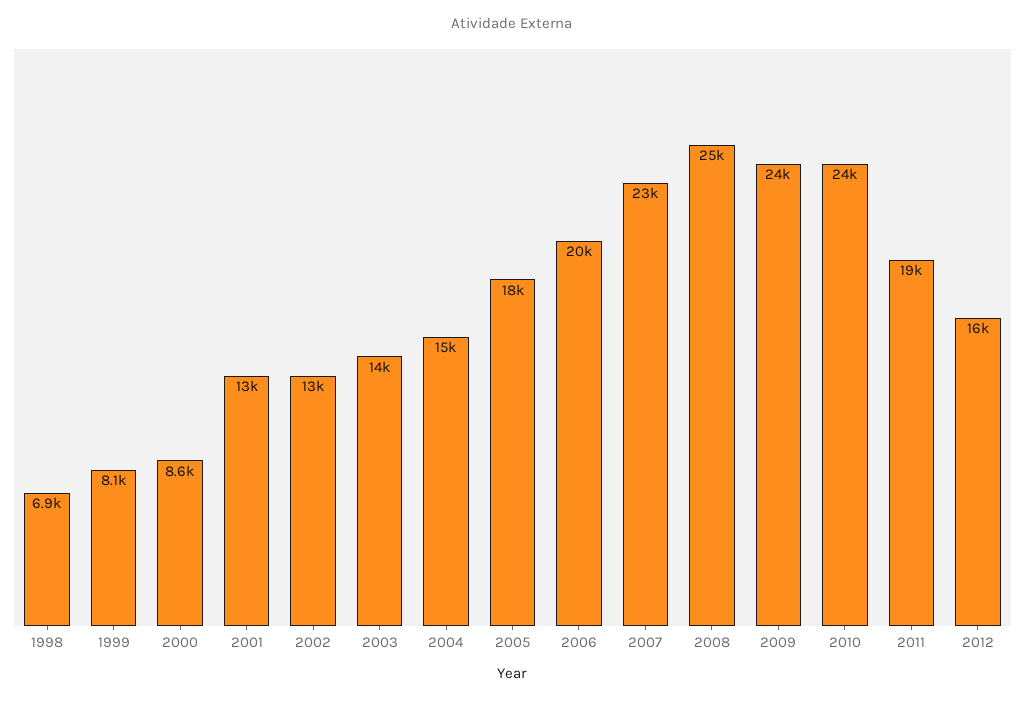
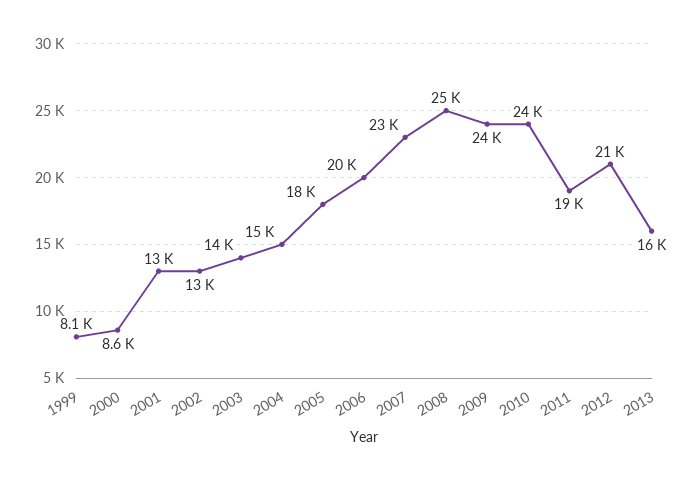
1998: 6900 -> none
2012: 16000 -> 21000
2013: none -> 16000

